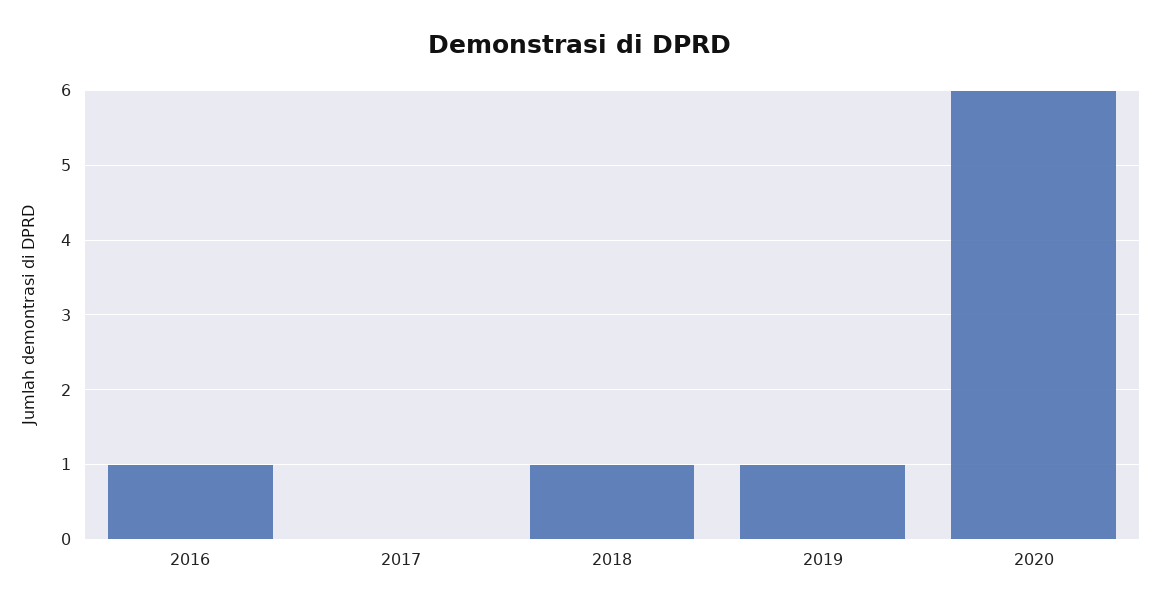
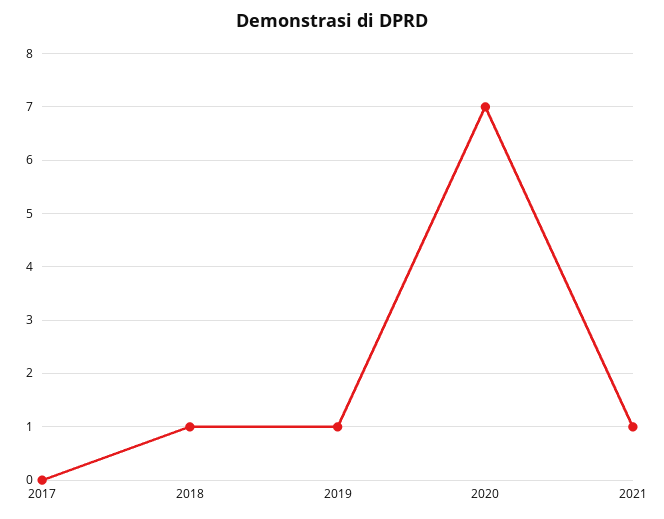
2016: 1 -> none
2020: 6 -> 7
2021: none -> 1

